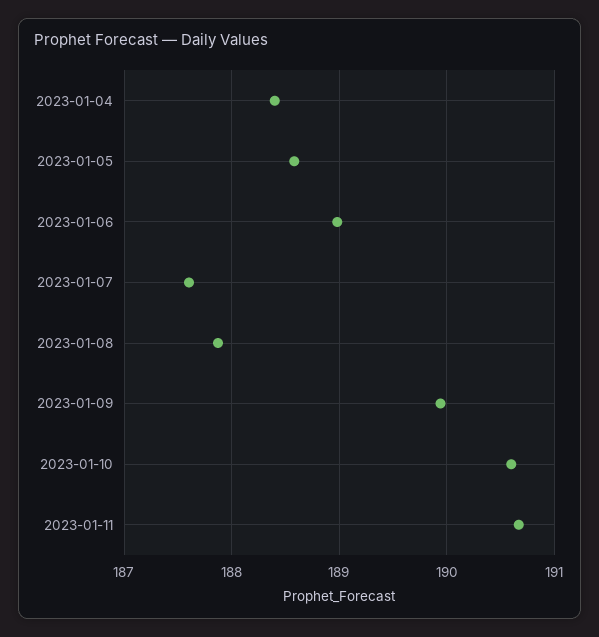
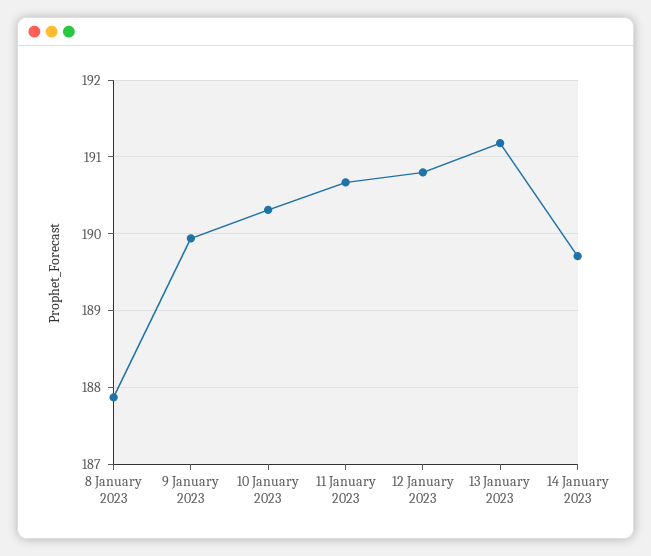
2023-01-04: 188.4 -> none
2023-01-05: 188.6 -> none
2023-01-06: 189 -> none
2023-01-07: 187.6 -> none
2023-01-10: 190.6 -> 190.3
12 January 2023: none -> 190.8
13 January 2023: none -> 191.2
14 January 2023: none -> 189.7

